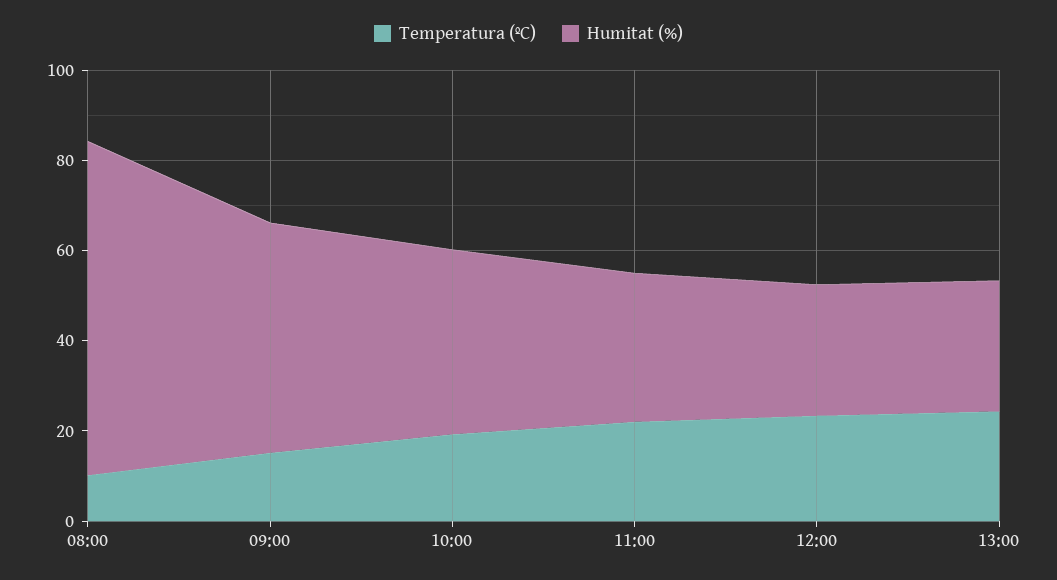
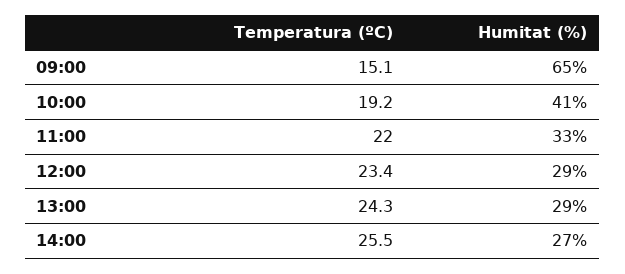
Temperatura (ºC), 08:00: 10 -> none
Humitat (%), 08:00: 75 -> none
Humitat (%), 09:00: 50 -> 65
Temperatura (ºC), 14:00: none -> 25.5
Humitat (%), 14:00: none -> 27

